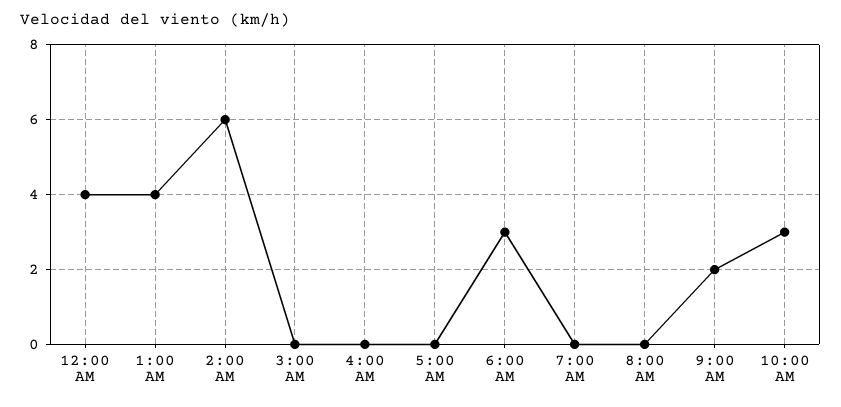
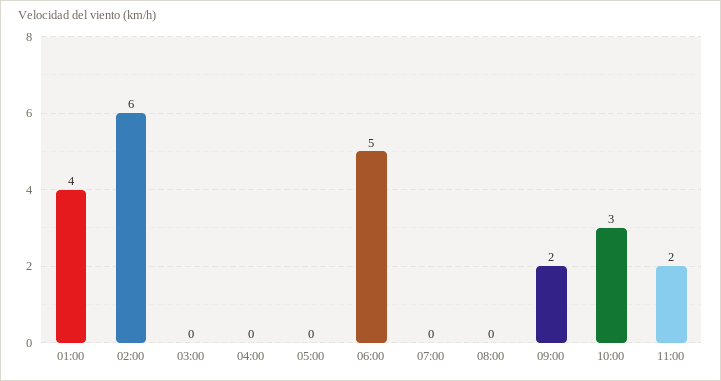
12:00 AM: 4 -> none
6:00 AM: 3 -> 5
11:00: none -> 2

